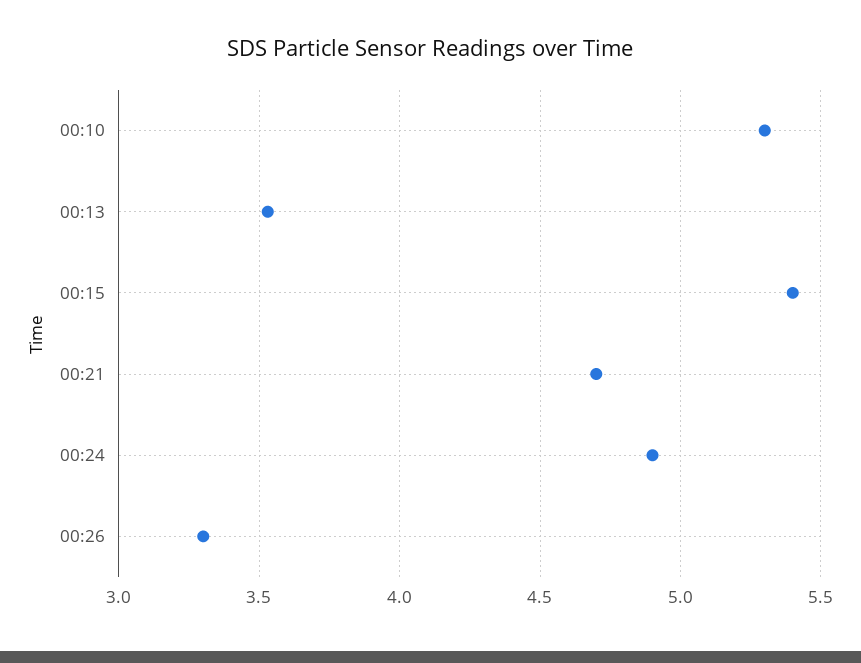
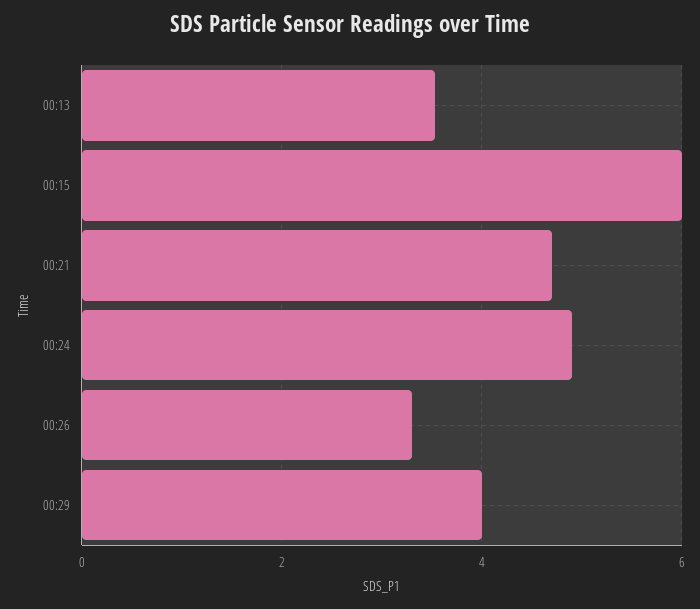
00:10: 5.3 -> none
00:15: 5.4 -> 6
00:29: none -> 4

